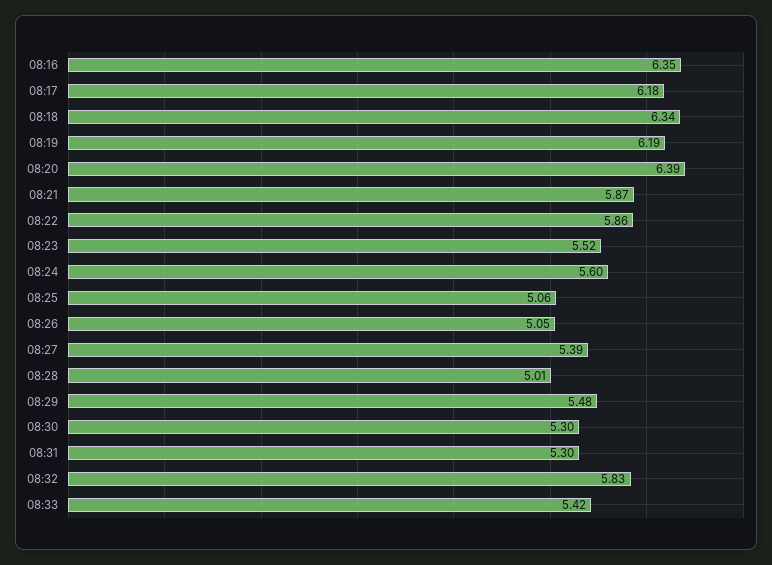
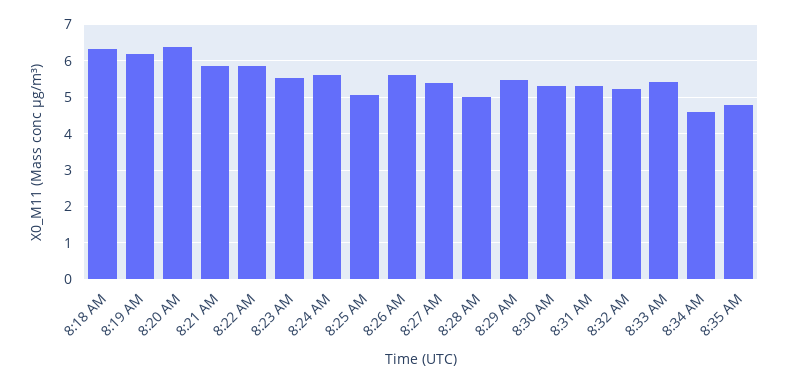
08:16: 6.35 -> none
08:17: 6.18 -> none
08:26: 5.05 -> 5.6
08:32: 5.83 -> 5.2
8:34 AM: none -> 4.6
8:35 AM: none -> 4.8

